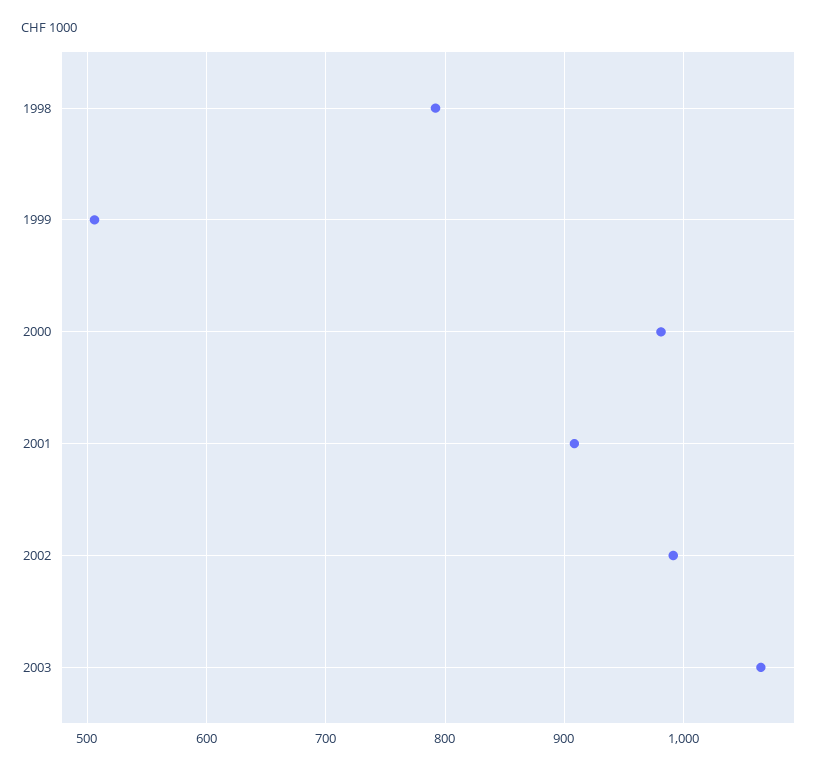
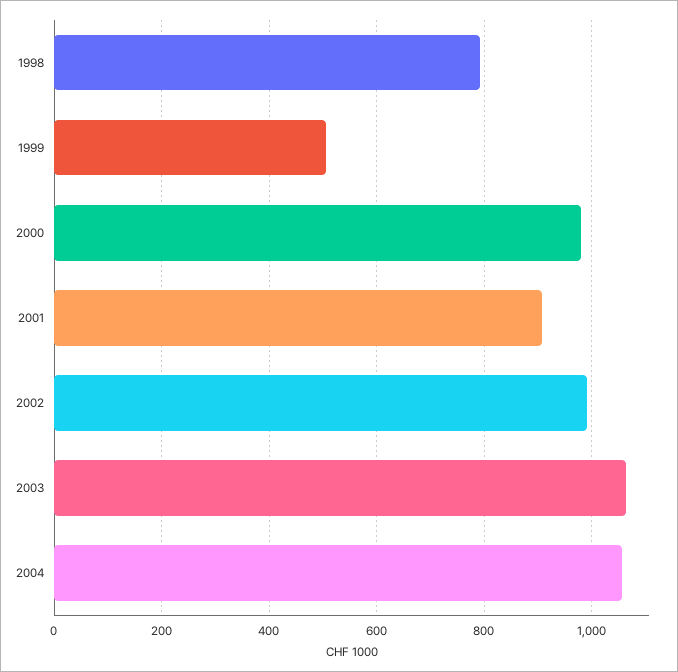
2004: none -> 1060

